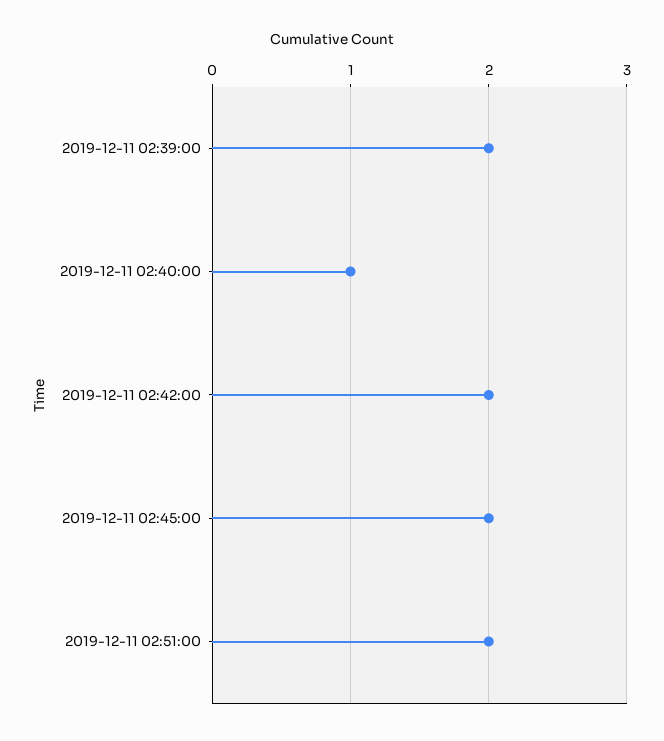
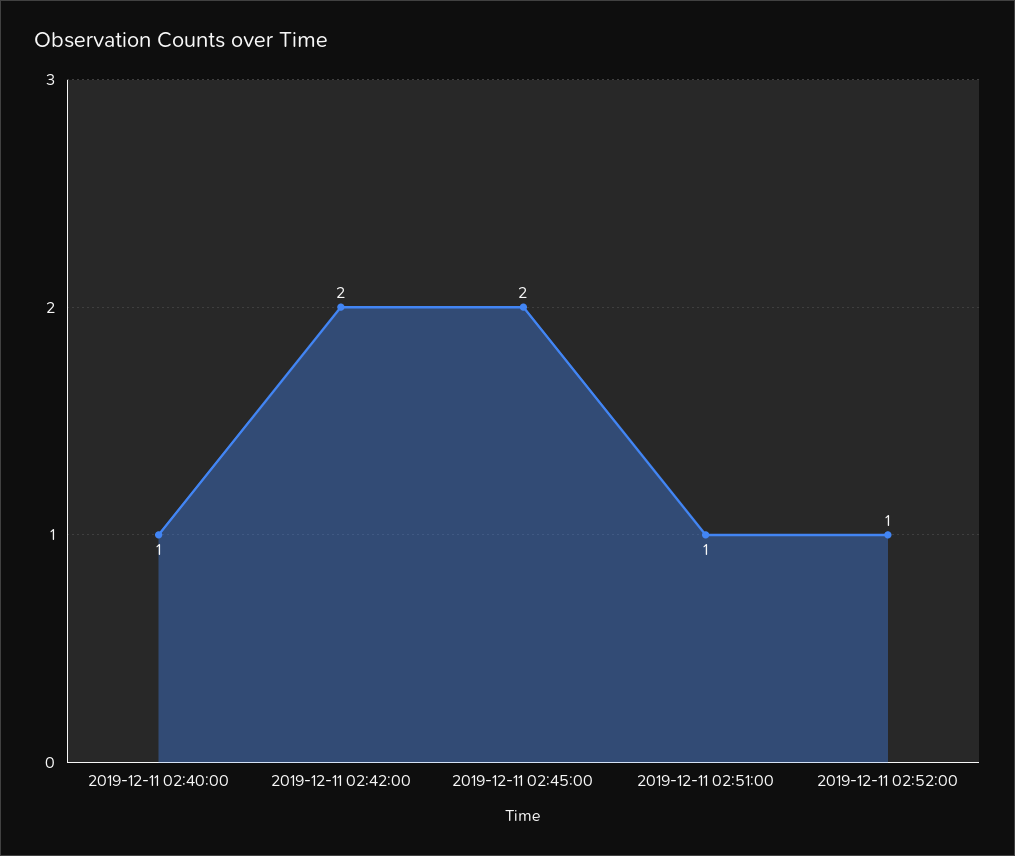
2019-12-11 02:39:00: 2 -> none
2019-12-11 02:51:00: 2 -> 1
2019-12-11 02:52:00: none -> 1

